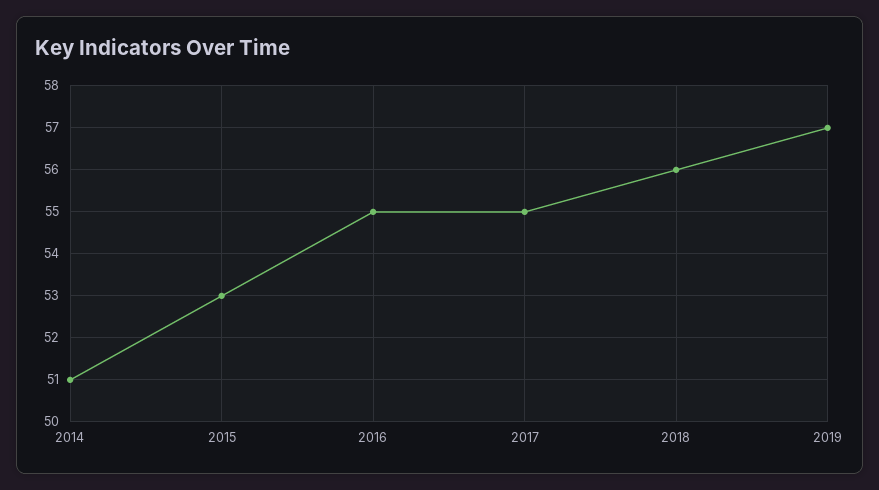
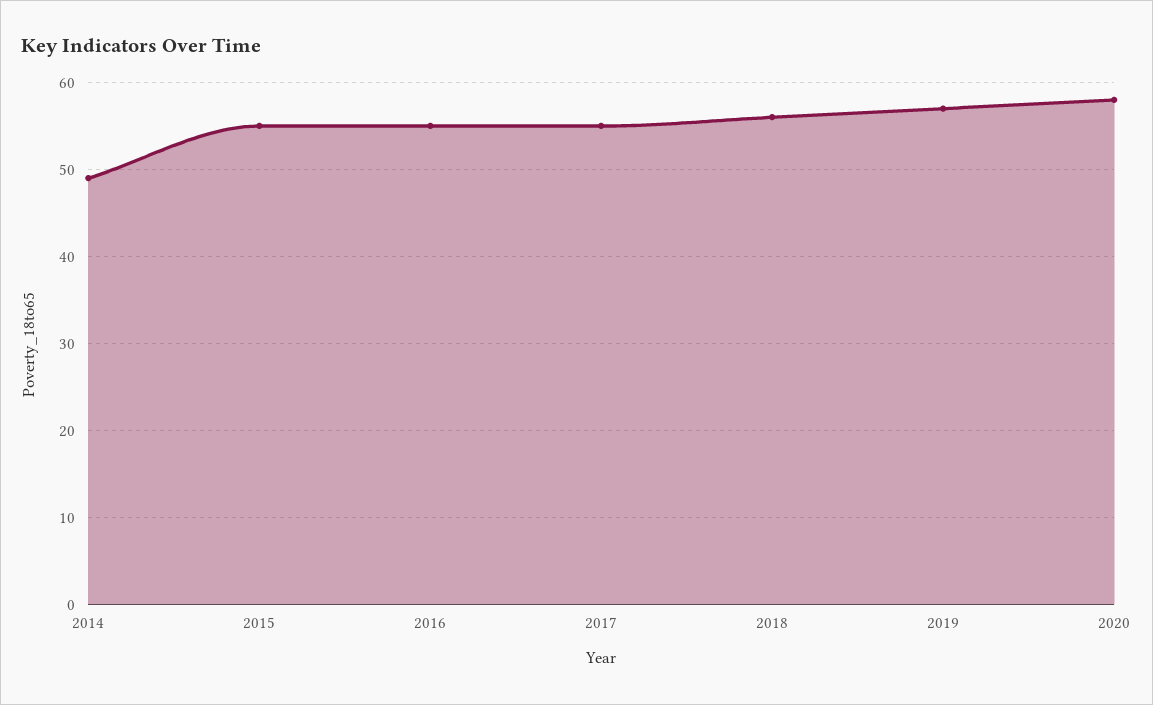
2014: 51 -> 49
2015: 53 -> 55
2020: none -> 58

